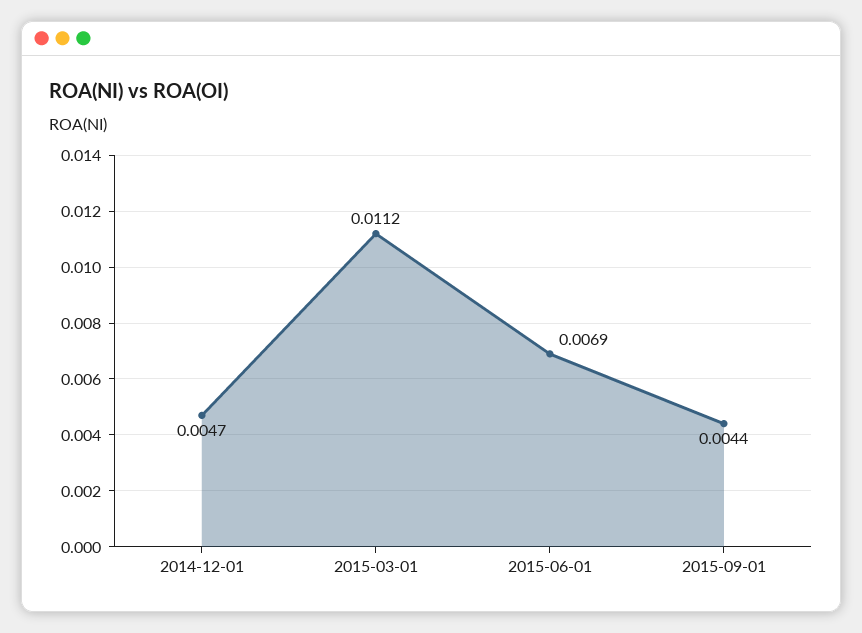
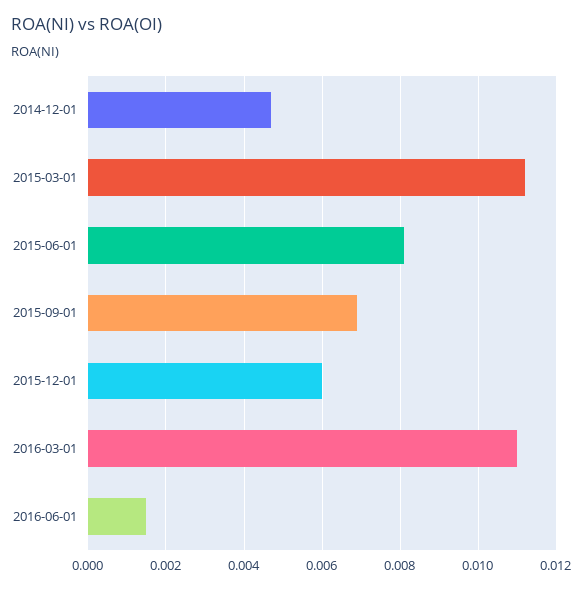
2015-06-01: 0.0069 -> 0.008
2015-09-01: 0.0044 -> 0.007
2015-12-01: none -> 0.006
2016-03-01: none -> 0.011
2016-06-01: none -> 0.0015

